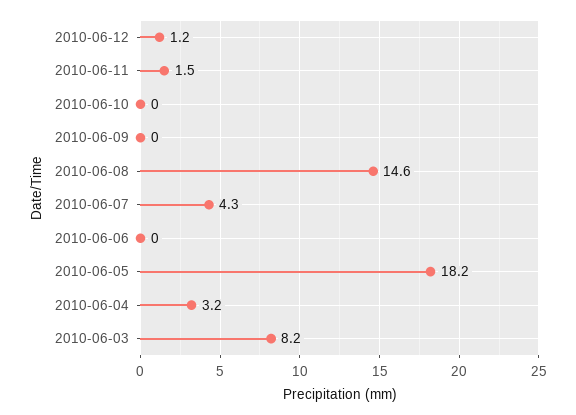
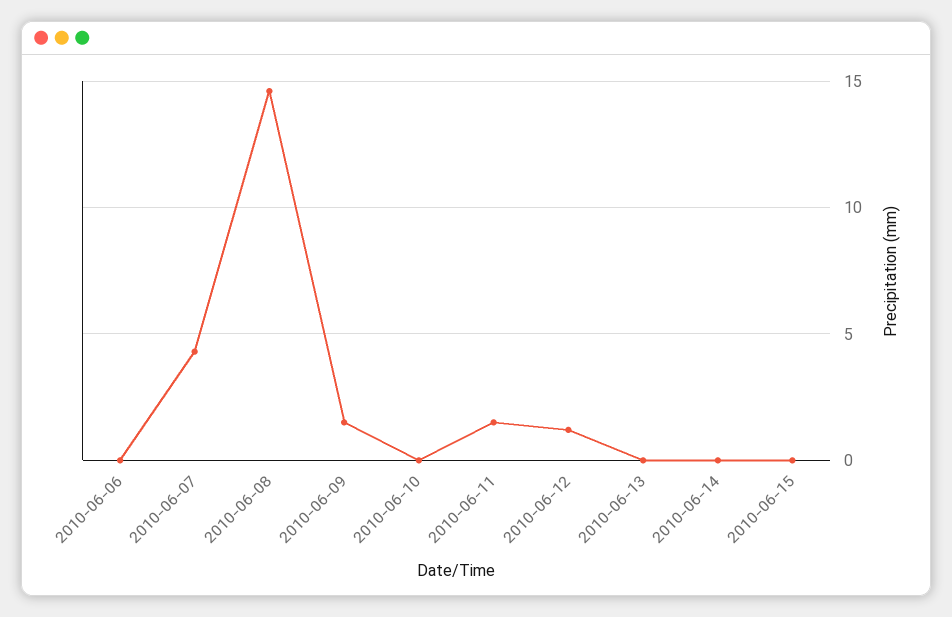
2010-06-09: 0 -> 1.5
2010-06-05: 18.2 -> none
2010-06-04: 3.2 -> none
2010-06-03: 8.2 -> none
2010-06-13: none -> 0
2010-06-14: none -> 0
2010-06-15: none -> 0

